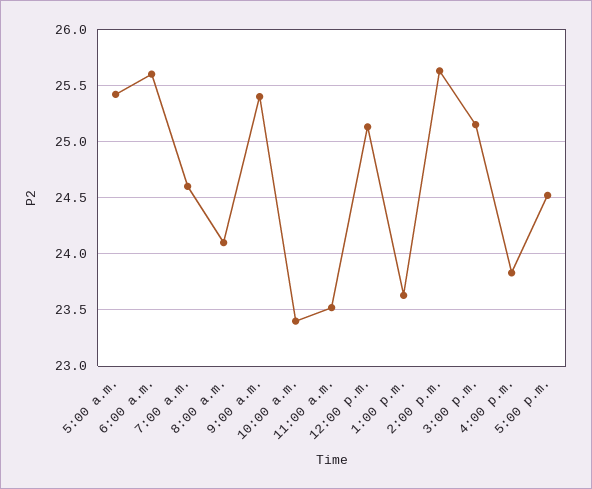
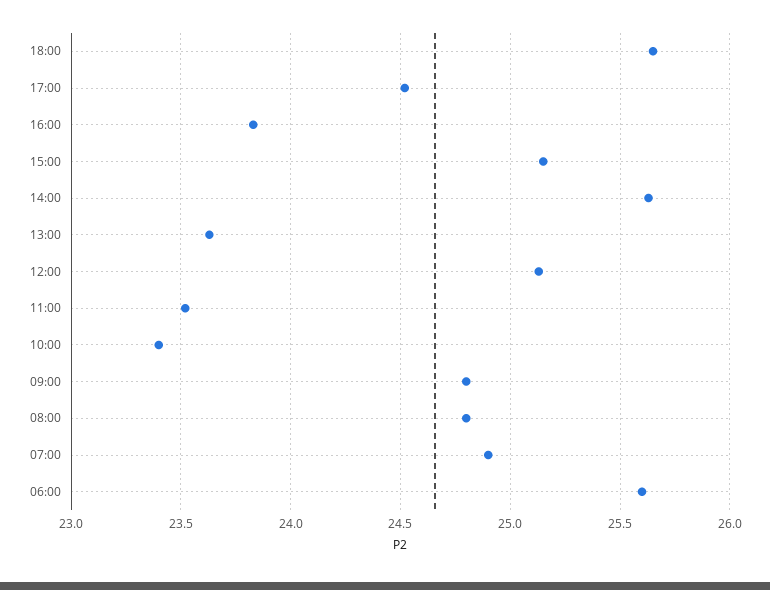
5:00 a.m.: 25.4 -> none
7:00 a.m.: 24.6 -> 24.9
8:00 a.m.: 24.1 -> 24.8
9:00 a.m.: 25.4 -> 24.8
18:00: none -> 25.65

